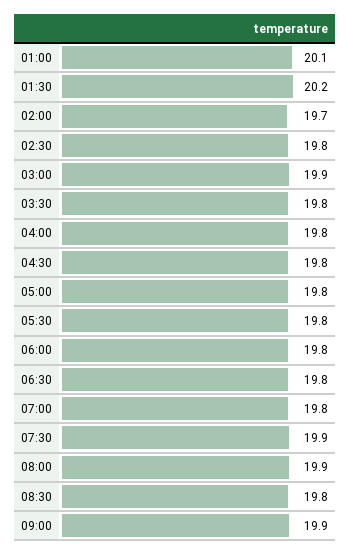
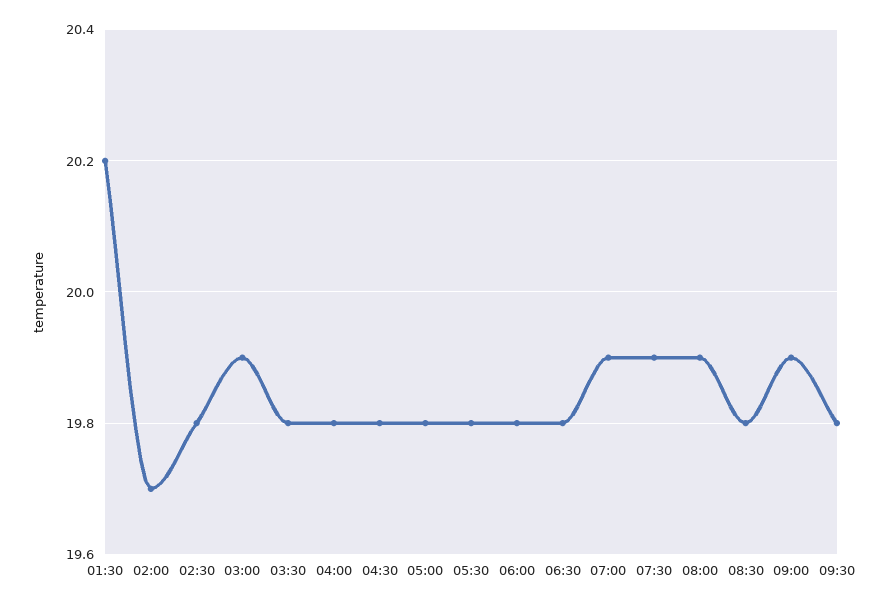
01:00: 20.1 -> none
07:00: 19.8 -> 19.9
09:30: none -> 19.8

